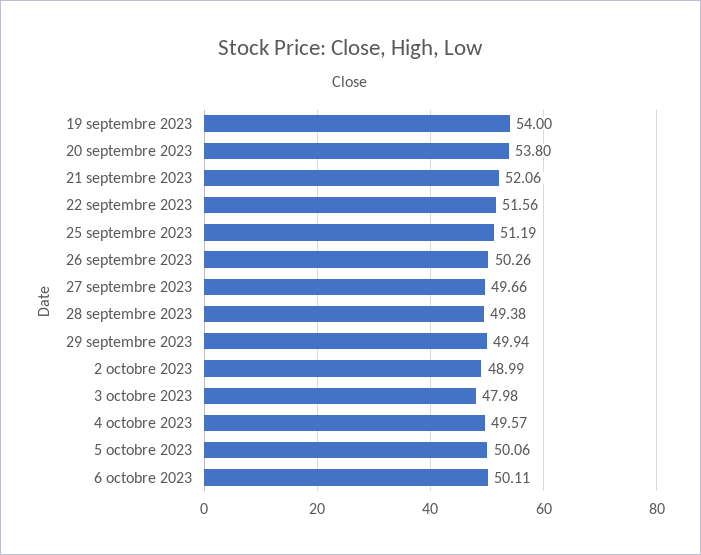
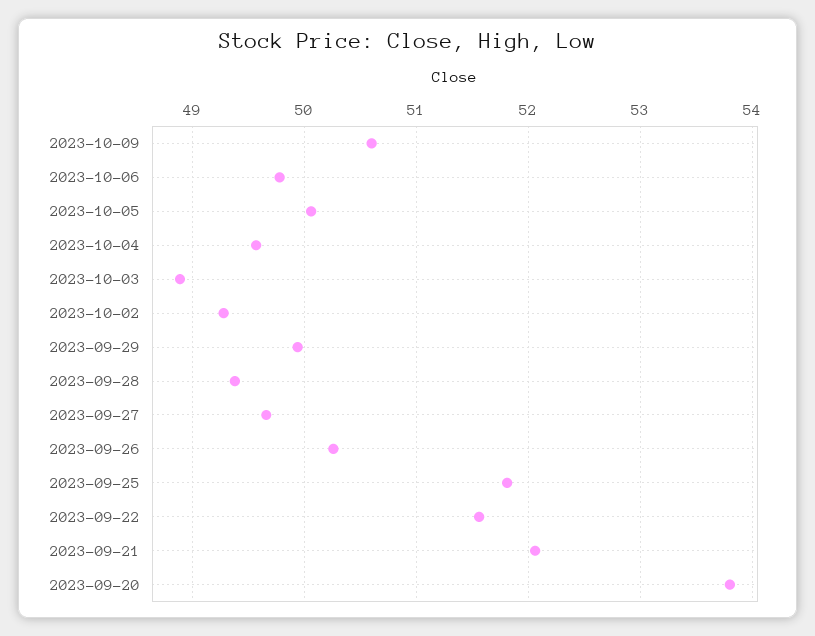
19 septembre 2023: 54 -> none
25 septembre 2023: 51.19 -> 51.8
2 octobre 2023: 48.99 -> 49.3
3 octobre 2023: 47.98 -> 48.9
6 octobre 2023: 50.11 -> 49.8
2023-10-09: none -> 50.6

